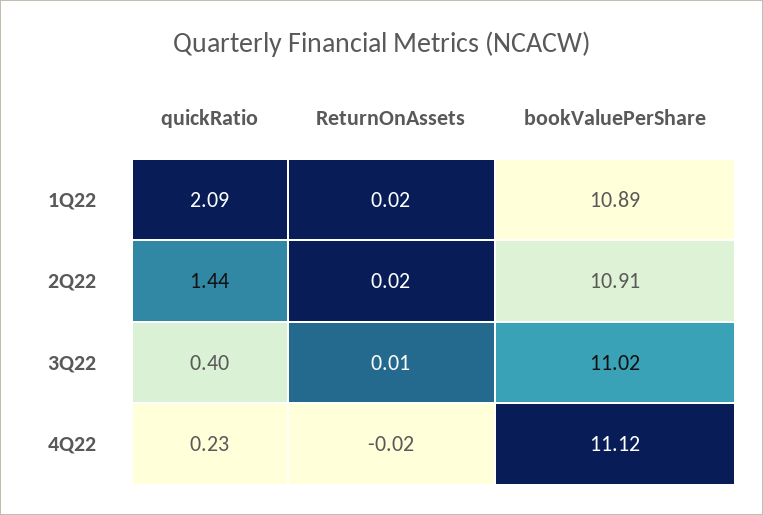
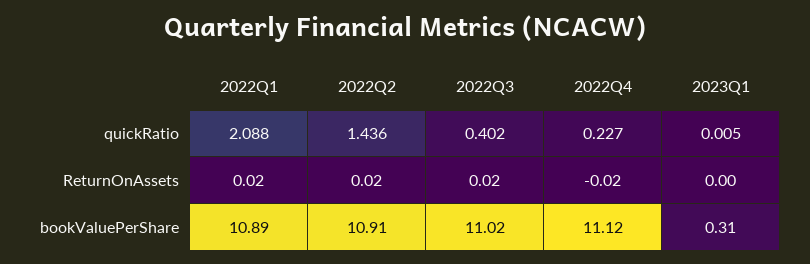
ReturnOnAssets, 3Q22: 0.01 -> 0.02
quickRatio, 2023Q1: none -> 0.005
ReturnOnAssets, 2023Q1: none -> 0
bookValuePerShare, 2023Q1: none -> 0.31

